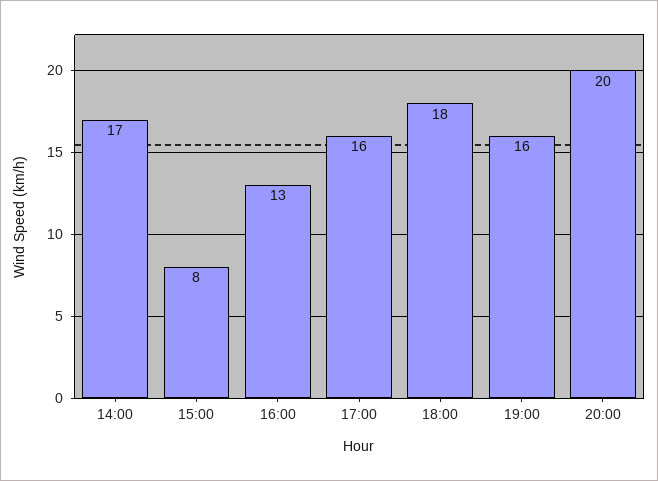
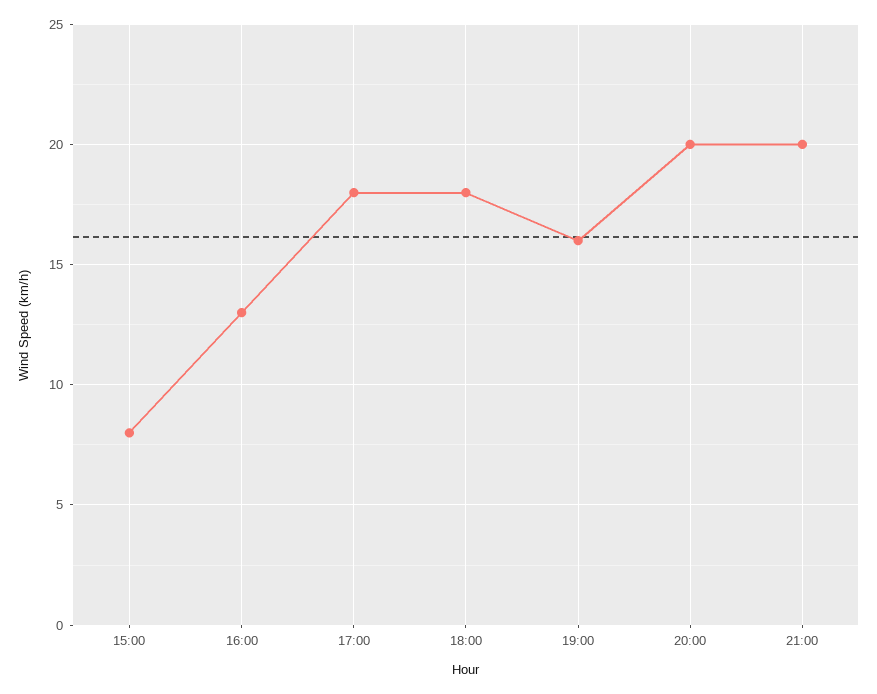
14:00: 17 -> none
17:00: 16 -> 18
21:00: none -> 20

